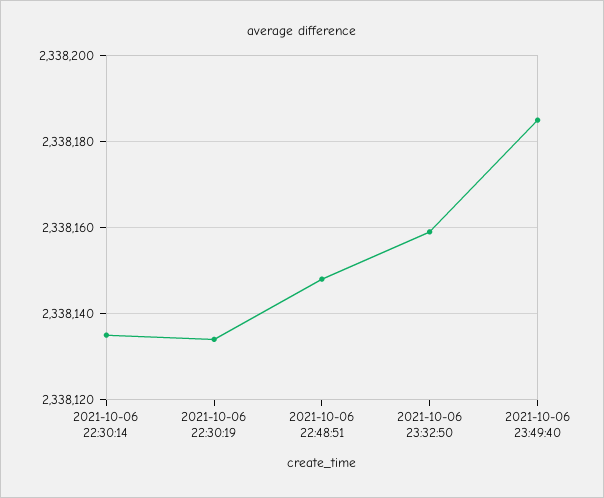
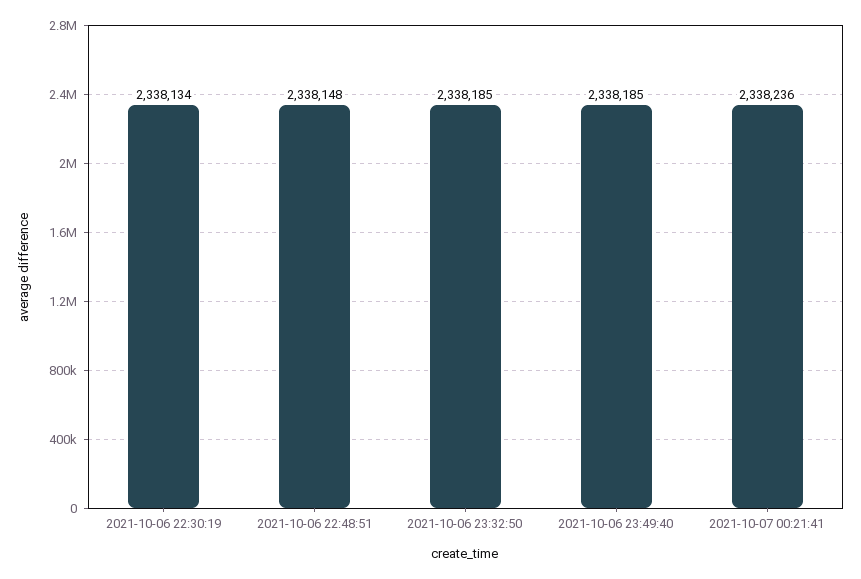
2021-10-06 22:30:14: 2338135 -> none
2021-10-06 23:32:50: 2338160 -> 2338185
2021-10-07 00:21:41: none -> 2338236

